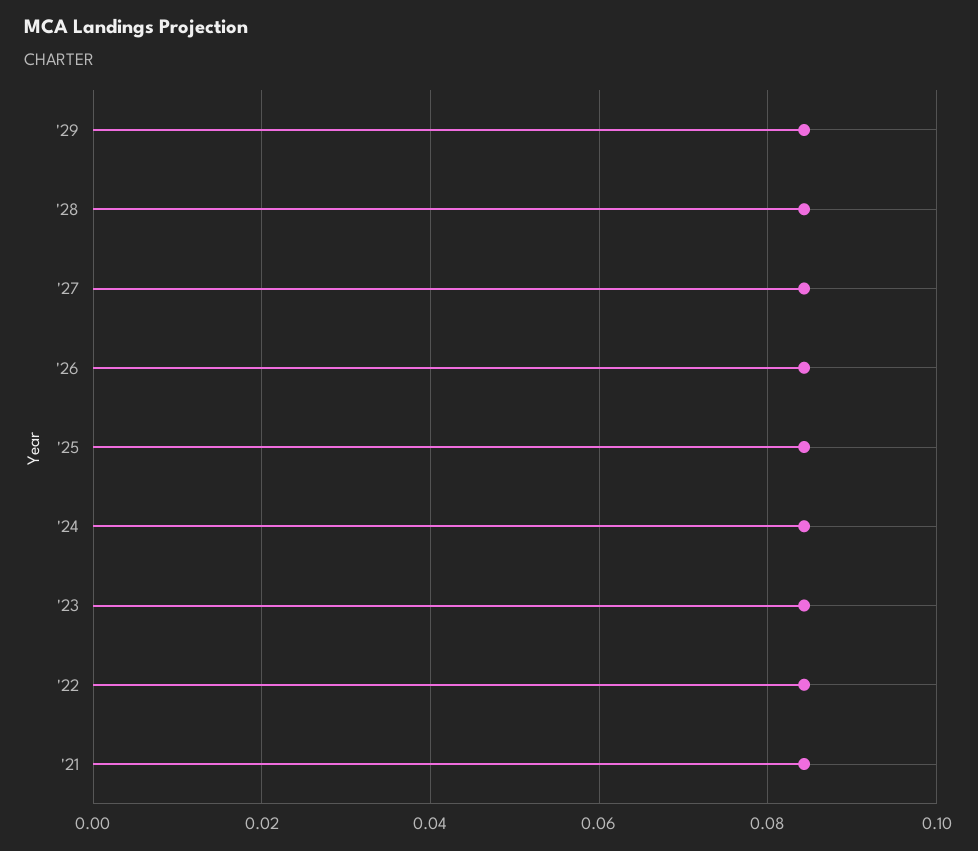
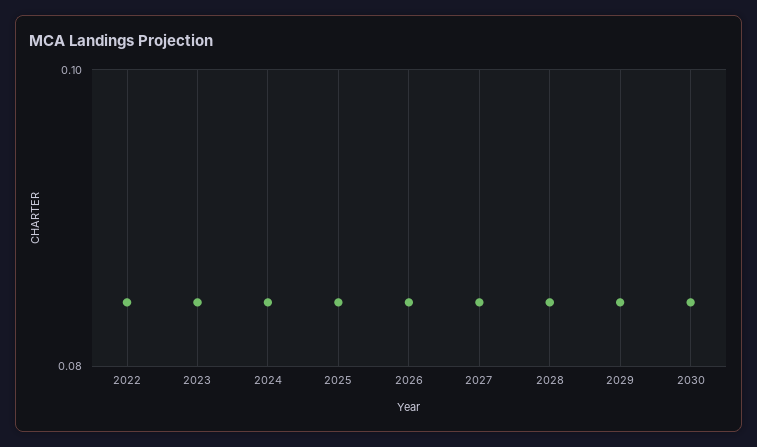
'21: 0.084 -> none
2030: none -> 0.084

